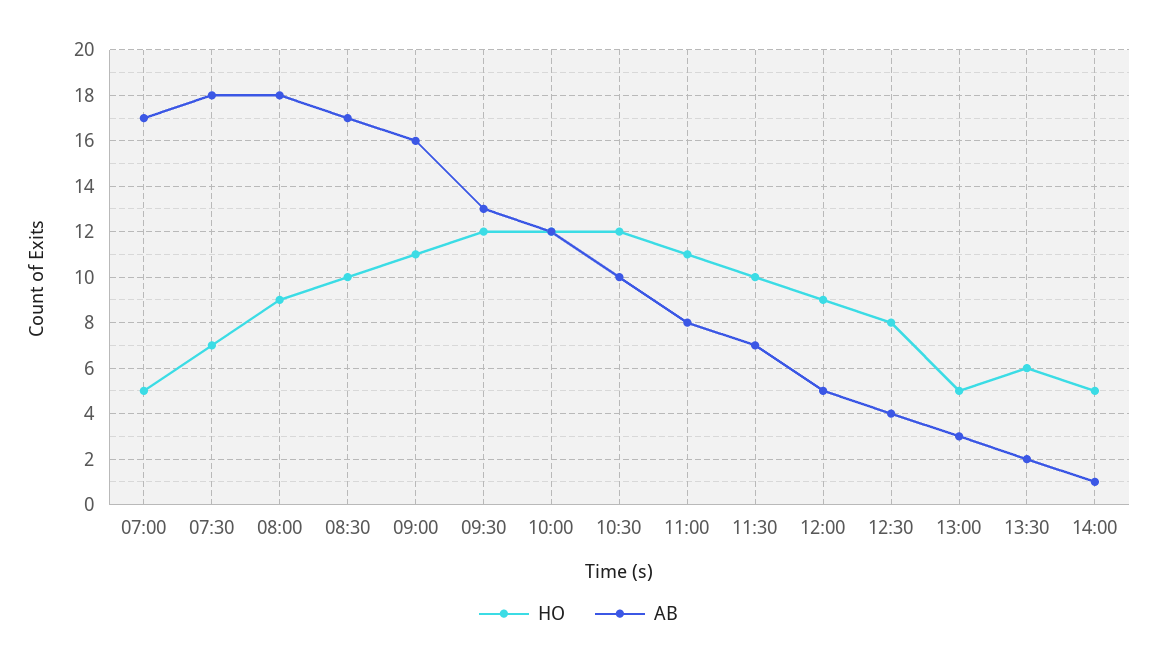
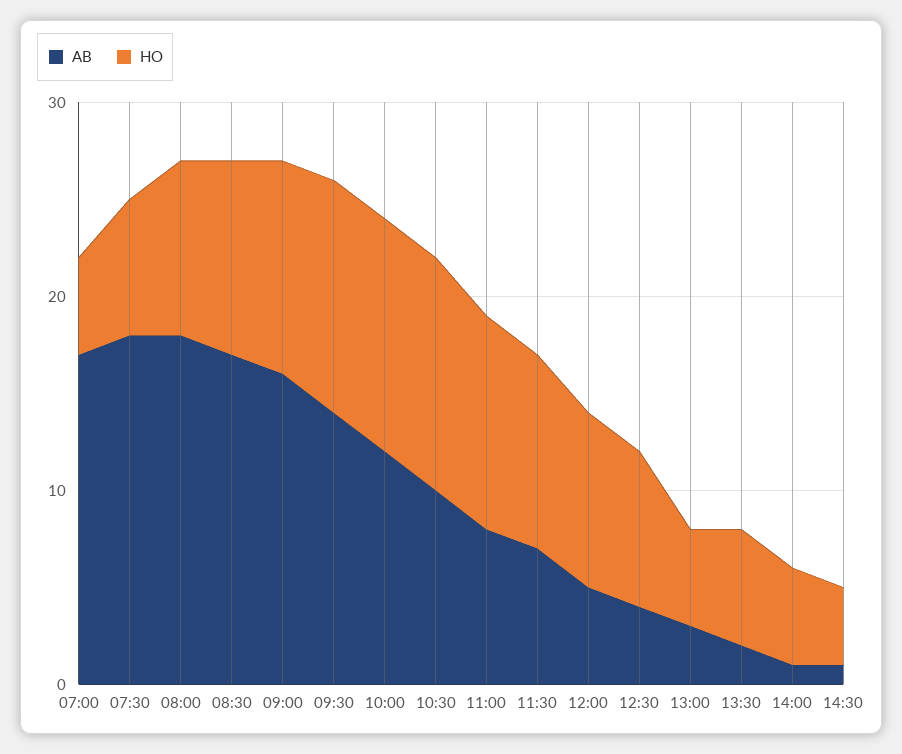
AB, 09:30: 13 -> 14
AB, 14:30: none -> 1
HO, 14:30: none -> 4

